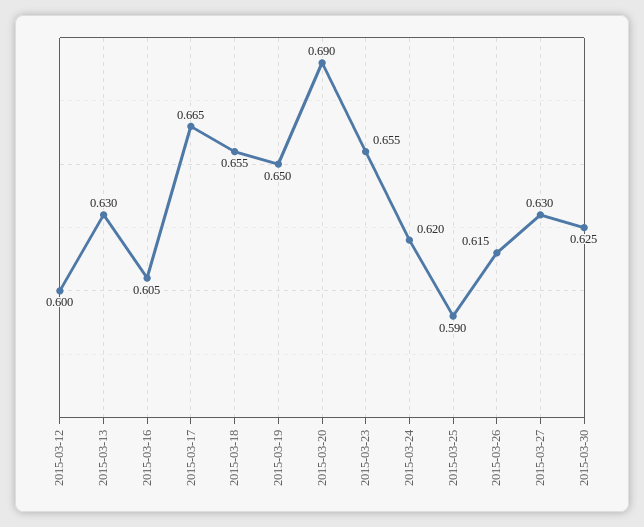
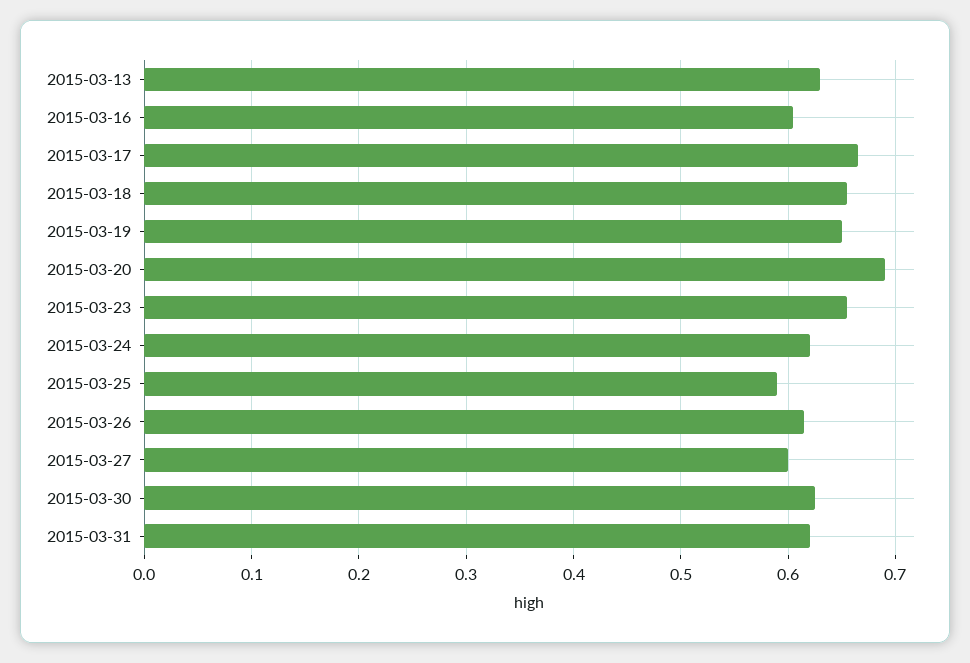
2015-03-12: 0.6 -> none
2015-03-27: 0.63 -> 0.6
2015-03-31: none -> 0.62

